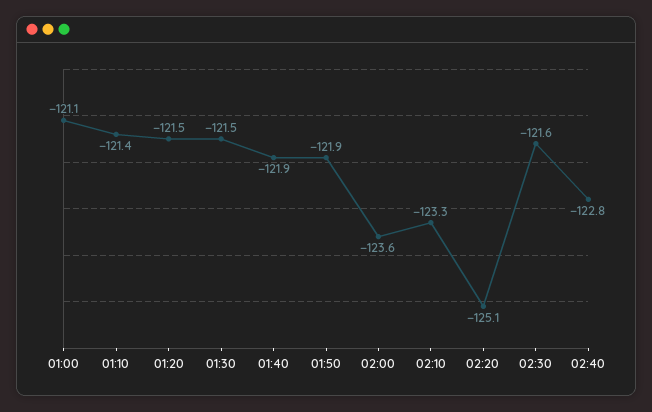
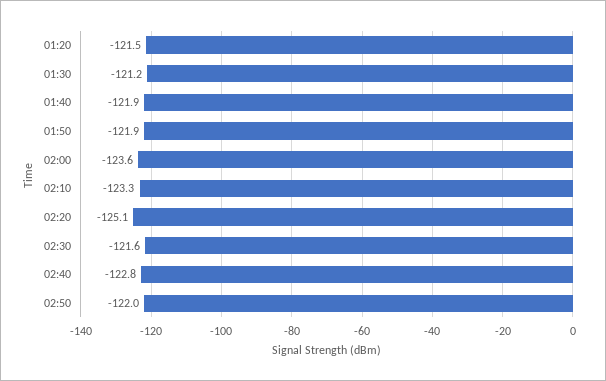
01:00: -121.1 -> none
01:10: -121.4 -> none
01:30: -121.5 -> -121.2
02:50: none -> -122

